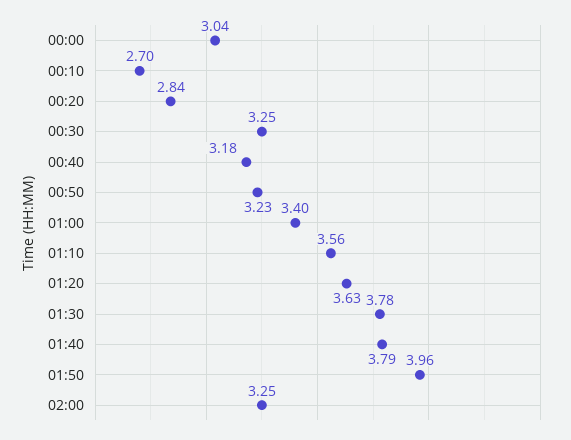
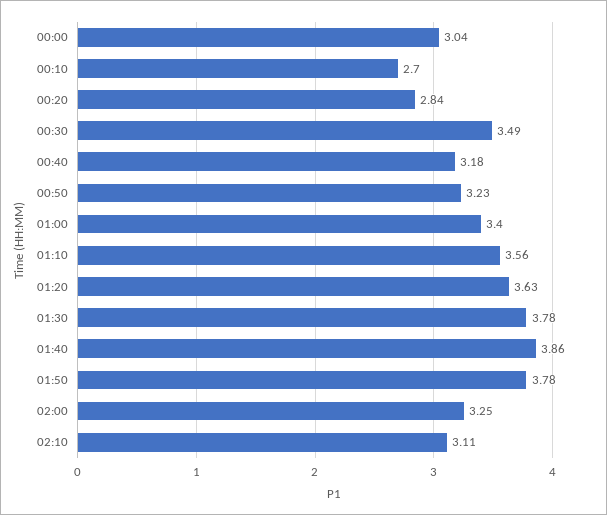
00:30: 3.25 -> 3.49
01:40: 3.79 -> 3.86
01:50: 3.96 -> 3.78
02:10: none -> 3.11

